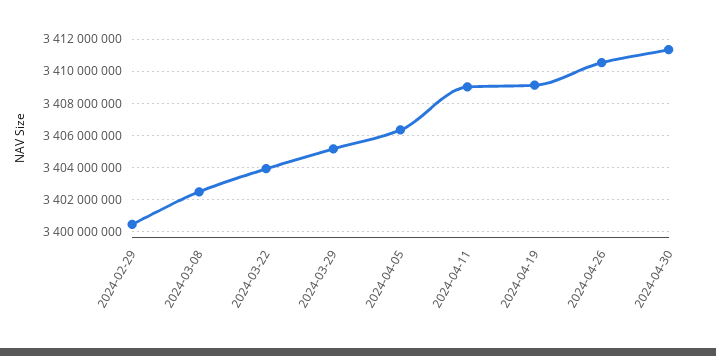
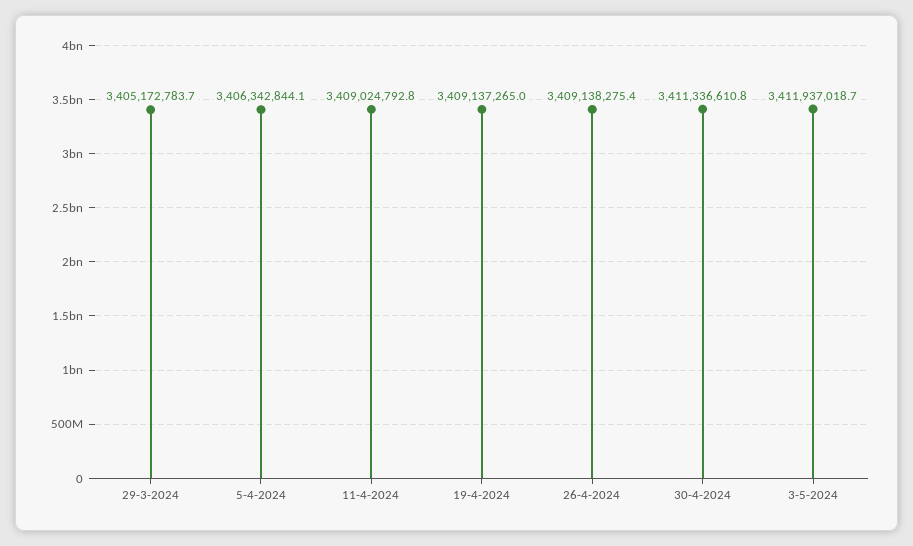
2024-02-29: 3400500000 -> none
2024-03-08: 3402500000 -> none
2024-03-22: 3404000000 -> none
2024-04-26: 3410500000 -> 3409138275.4
3-5-2024: none -> 3411937018.7

